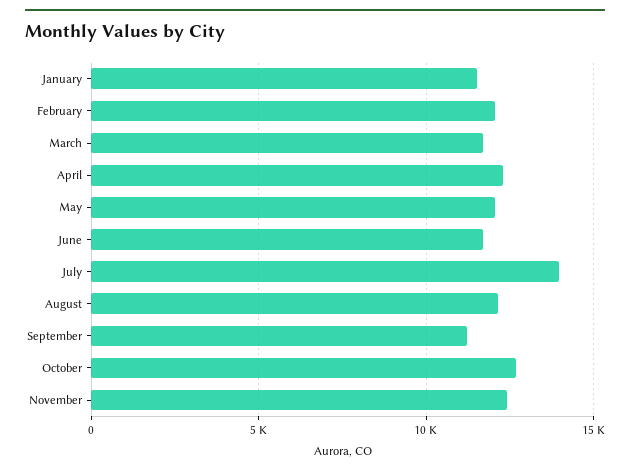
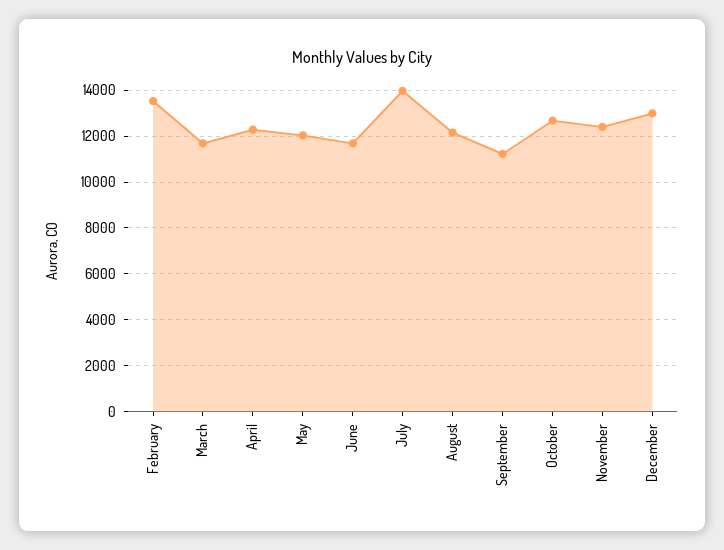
January: 11500 -> none
February: 12000 -> 13500
December: none -> 13000

